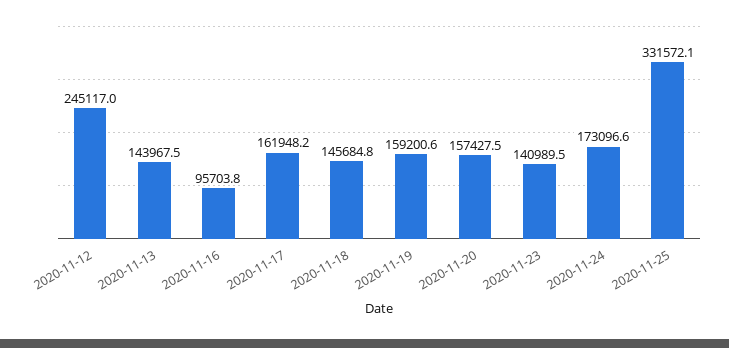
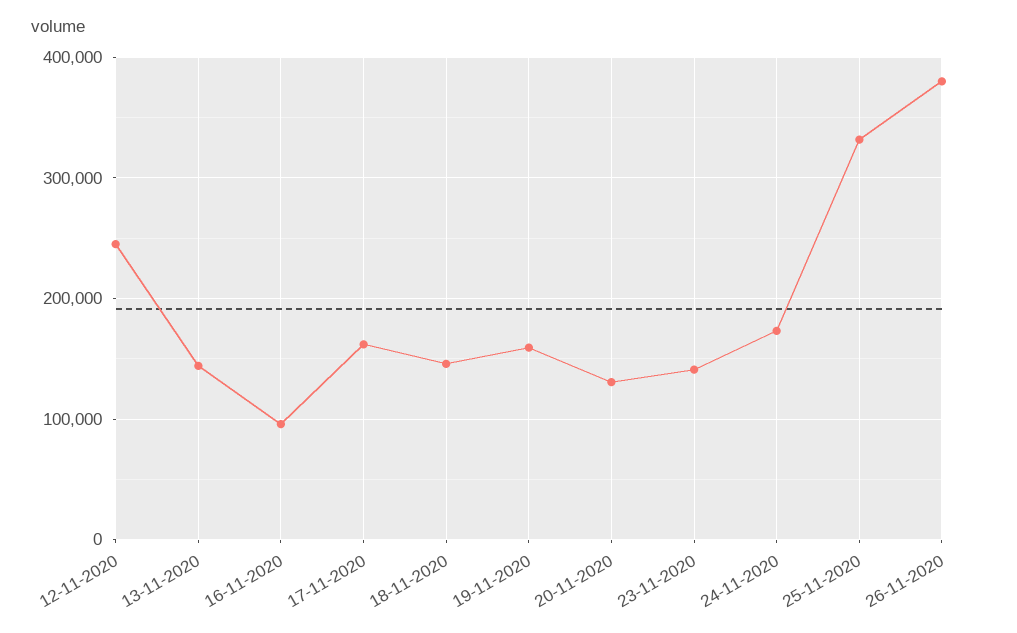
2020-11-20: 157427.5 -> 130000
26-11-2020: none -> 380000

